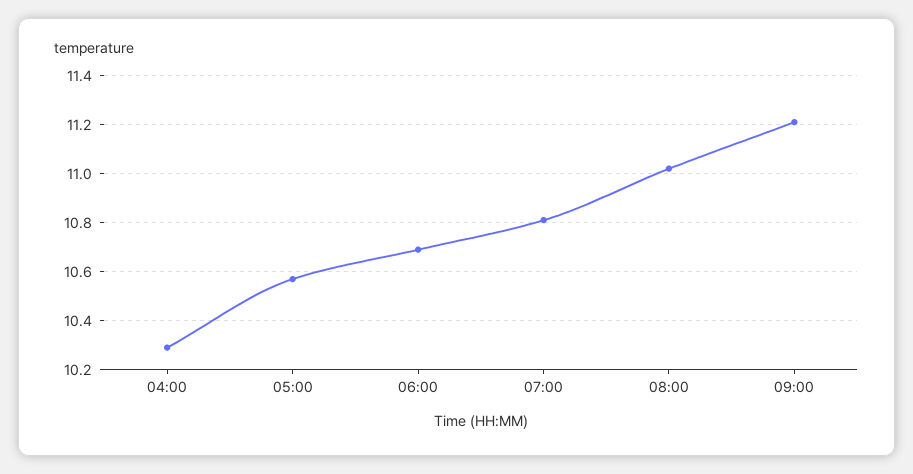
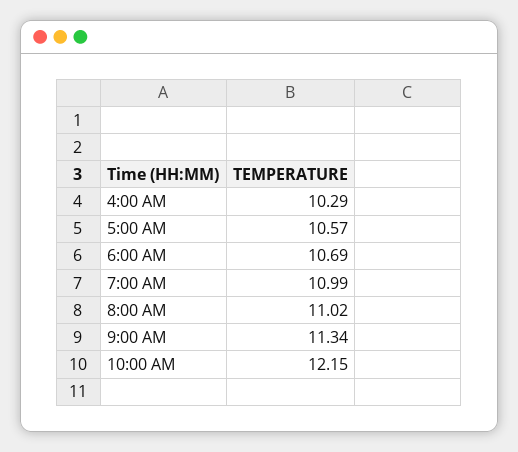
07:00: 10.8 -> 10.99
09:00: 11.2 -> 11.34
10:00 AM: none -> 12.15

